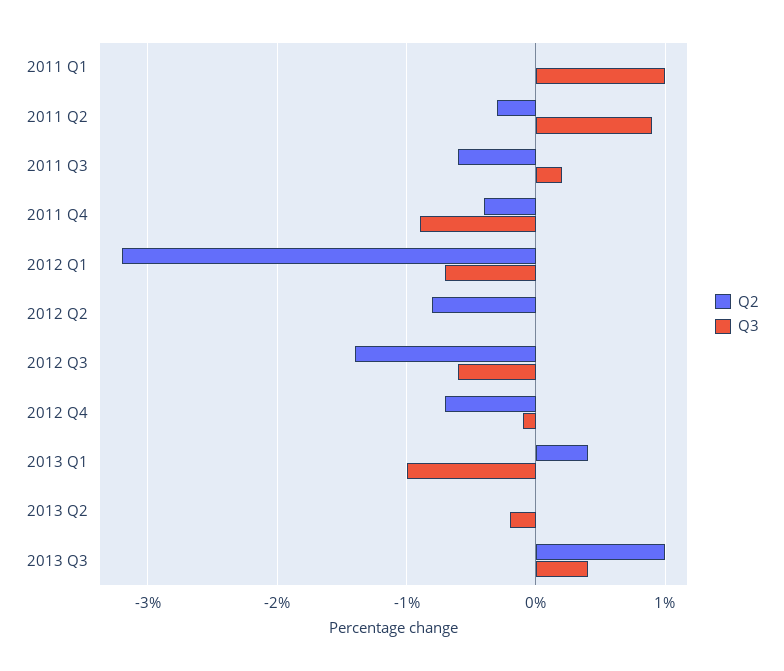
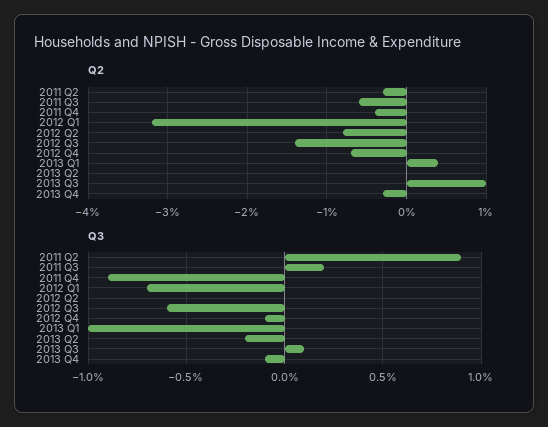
Q2, 2011 Q1: 0 -> none
Q3, 2011 Q1: 1 -> none
Q3, 2013 Q3: 0.4 -> 0.1
Q2, 2013 Q4: none -> -0.3
Q3, 2013 Q4: none -> -0.1

